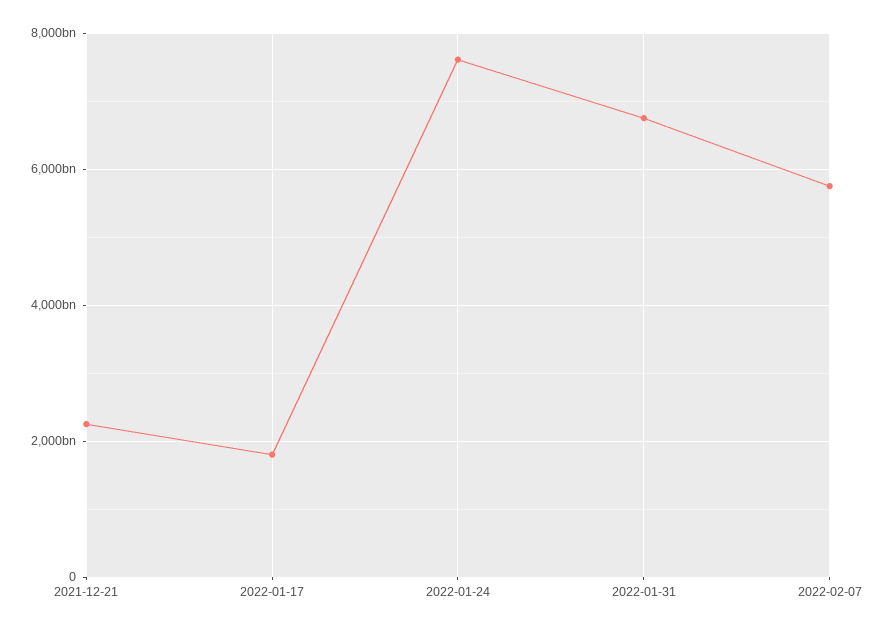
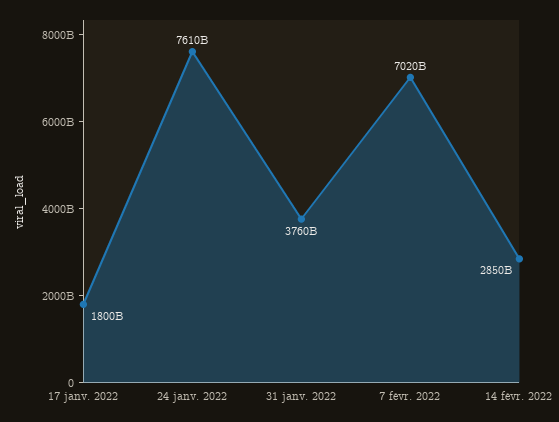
2021-12-21: 2200000000000 -> none
2022-01-31: 6800000000000 -> 3760000000000
2022-02-07: 5800000000000 -> 7020000000000
14 févr. 2022: none -> 2850000000000

